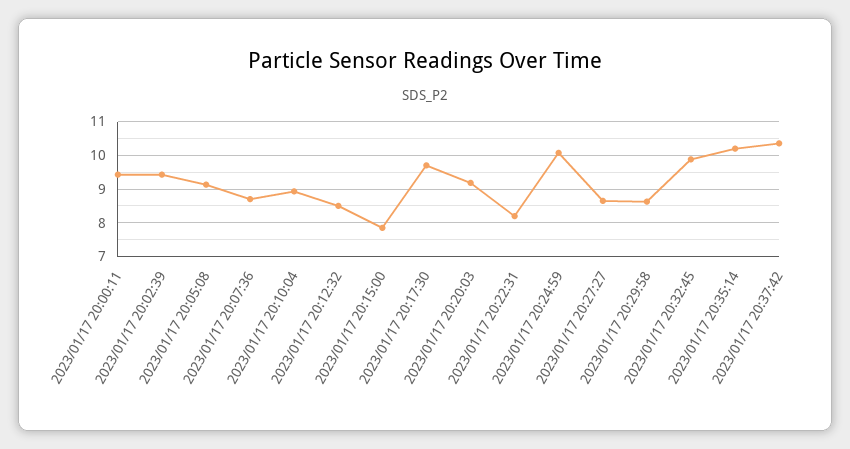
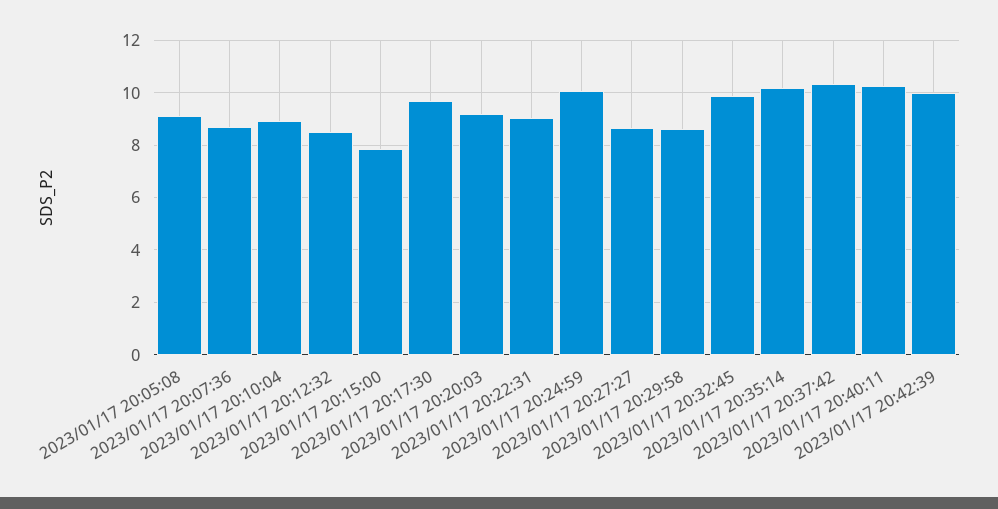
2023/01/17 20:00:11: 9.4 -> none
2023/01/17 20:02:39: 9.4 -> none
2023/01/17 20:22:31: 8.2 -> 9
2023/01/17 20:40:11: none -> 10.25
2023/01/17 20:42:39: none -> 10

